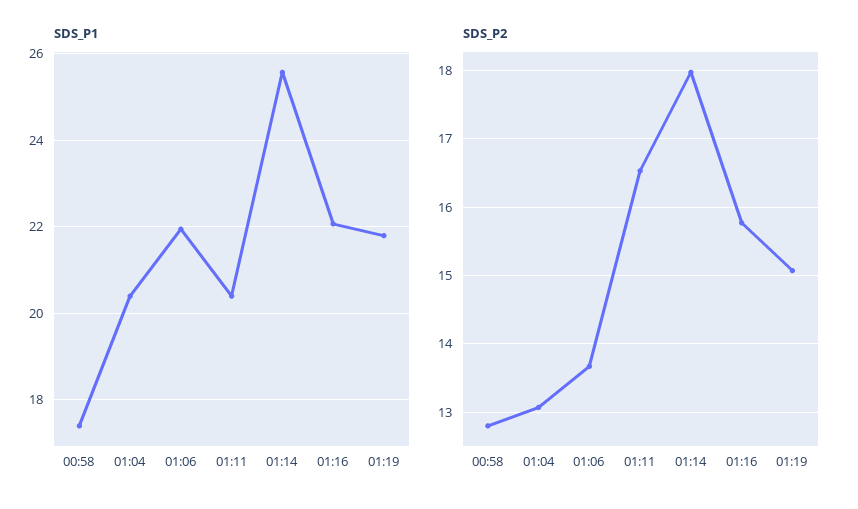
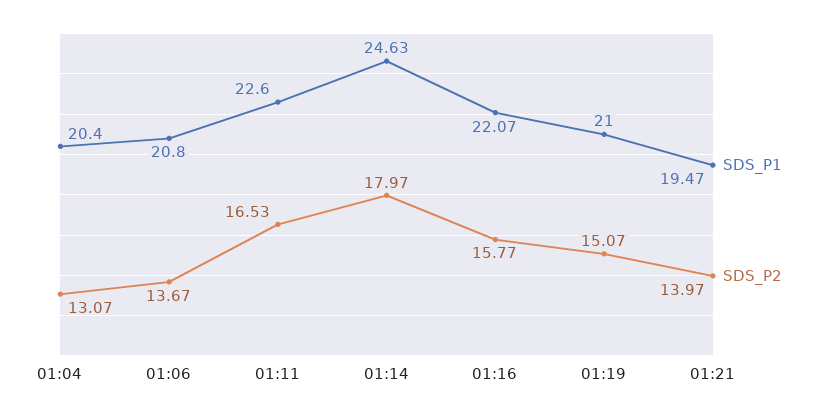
SDS_P1, 00:58: 17.4 -> none
SDS_P1, 01:06: 22 -> 20.8
SDS_P1, 01:11: 20.4 -> 22.6
SDS_P1, 01:14: 25.6 -> 24.63
SDS_P1, 01:19: 21.8 -> 21
SDS_P2, 00:58: 12.8 -> none
SDS_P1, 01:21: none -> 19.47
SDS_P2, 01:21: none -> 13.97

